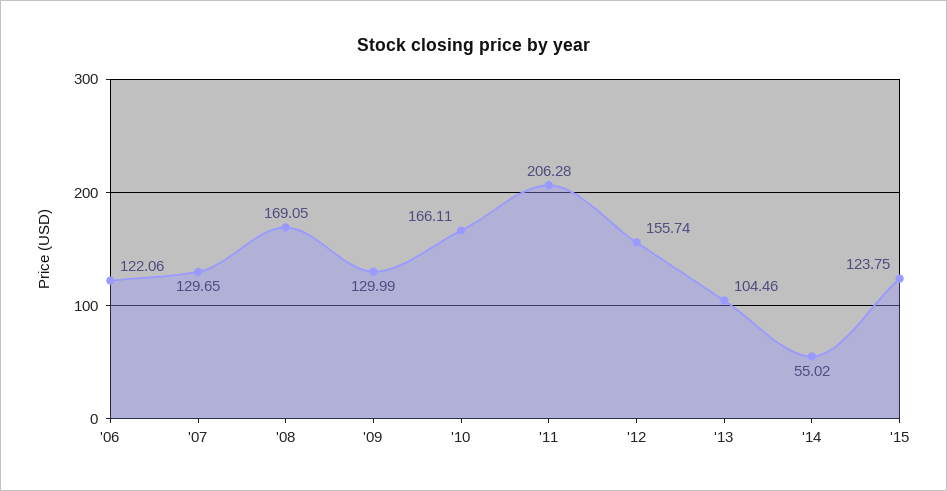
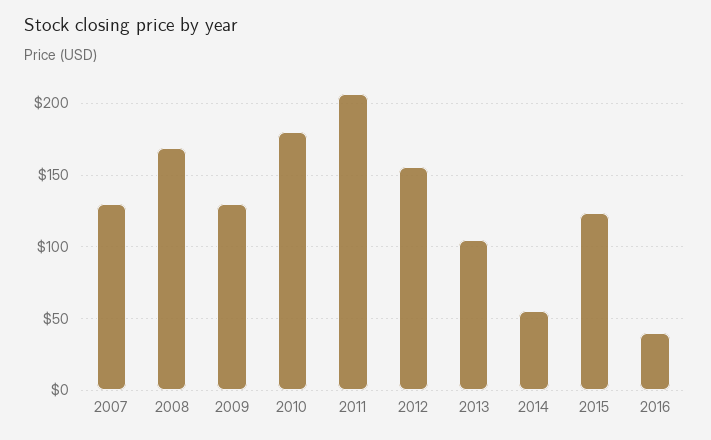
'06: 122.06 -> none
'10: 166.11 -> 180
2016: none -> 40

